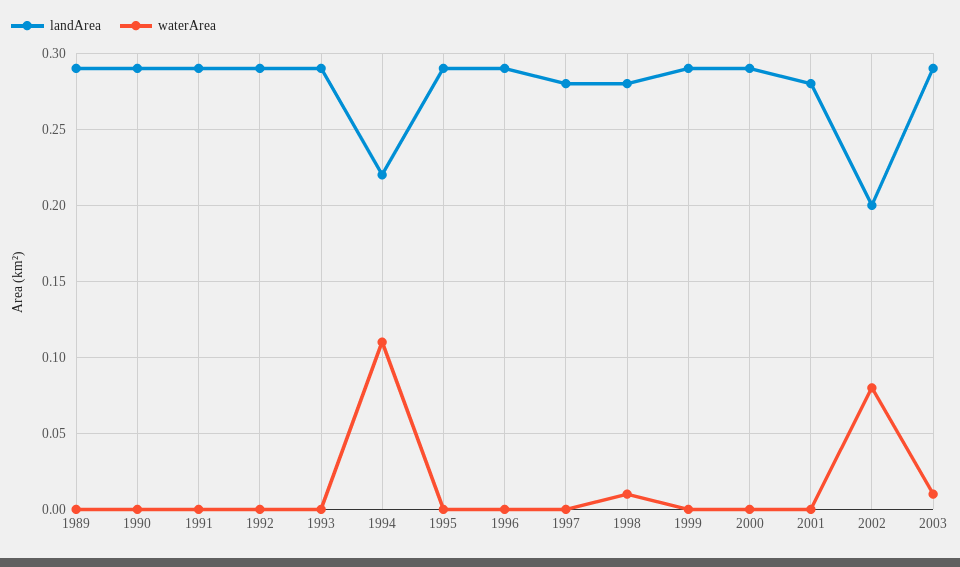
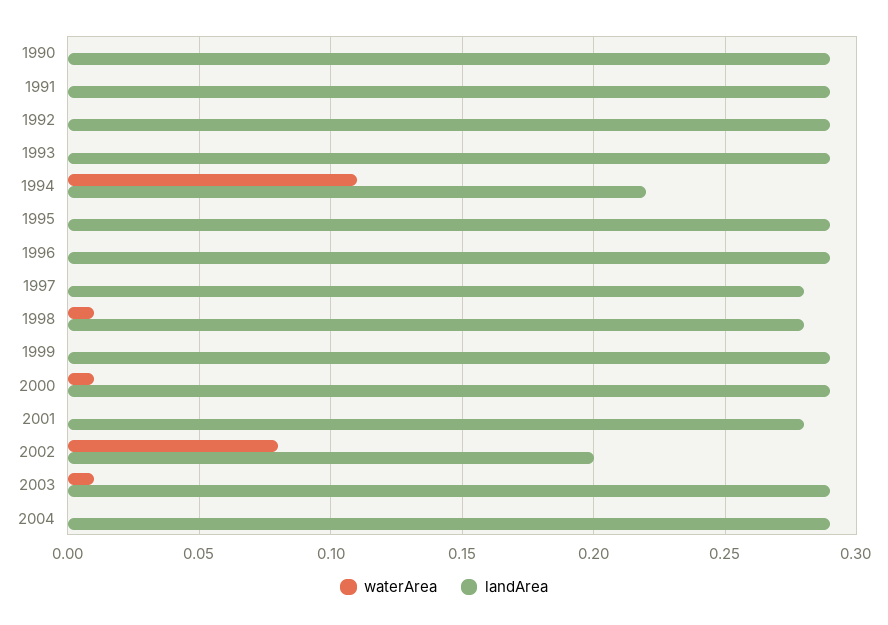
landArea, 1989: 0.29 -> none
waterArea, 1989: 0 -> none
waterArea, 2000: 0 -> 0.01
waterArea, 2004: none -> 0
landArea, 2004: none -> 0.29

